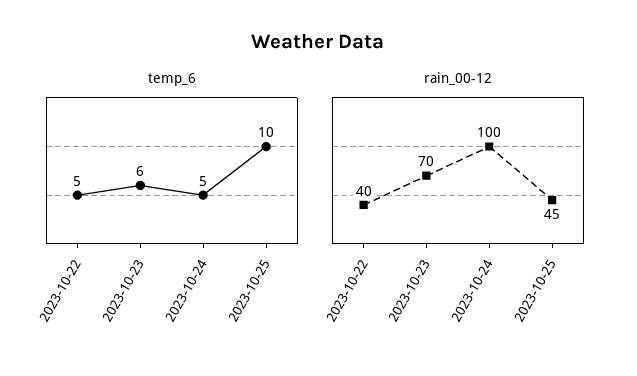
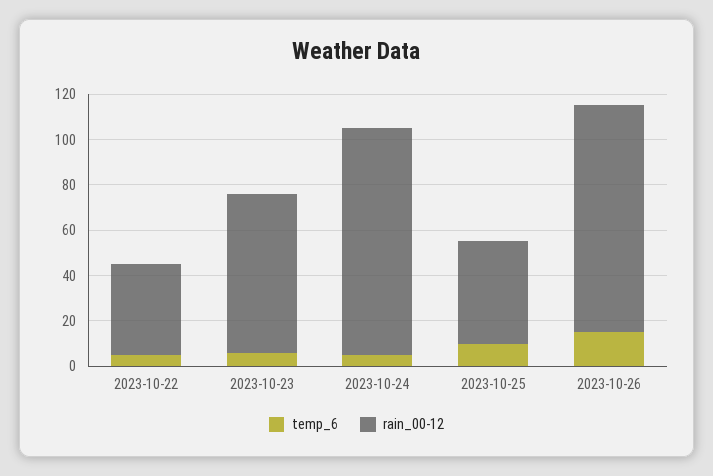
temp_6, 2023-10-26: none -> 15
rain_00-12, 2023-10-26: none -> 100

